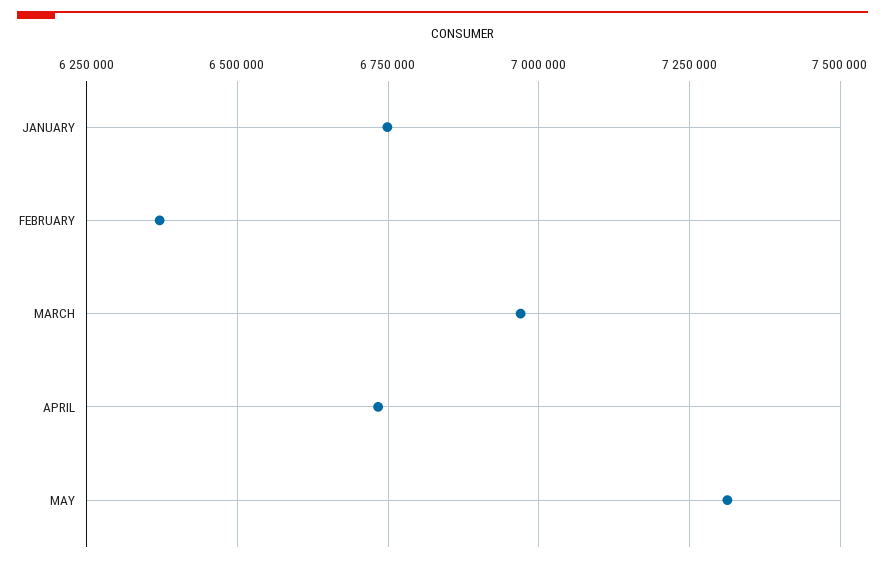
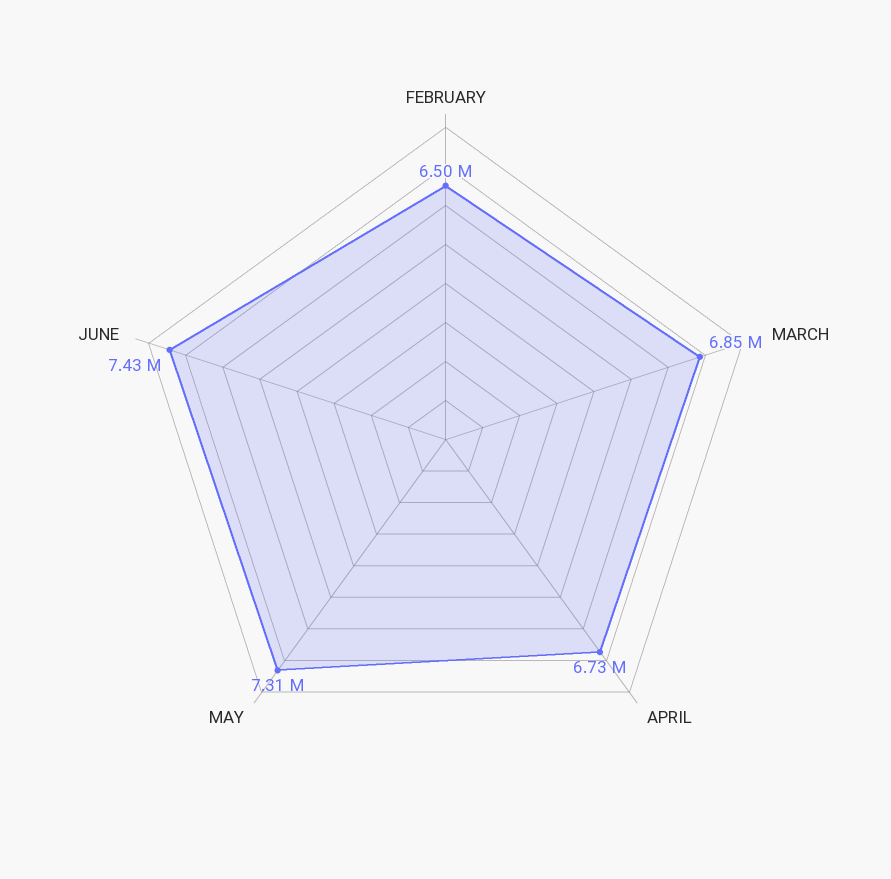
JANUARY: 6750000 -> none
FEBRUARY: 6375000 -> 6500000
MARCH: 6975000 -> 6850000
JUNE: none -> 7430000

